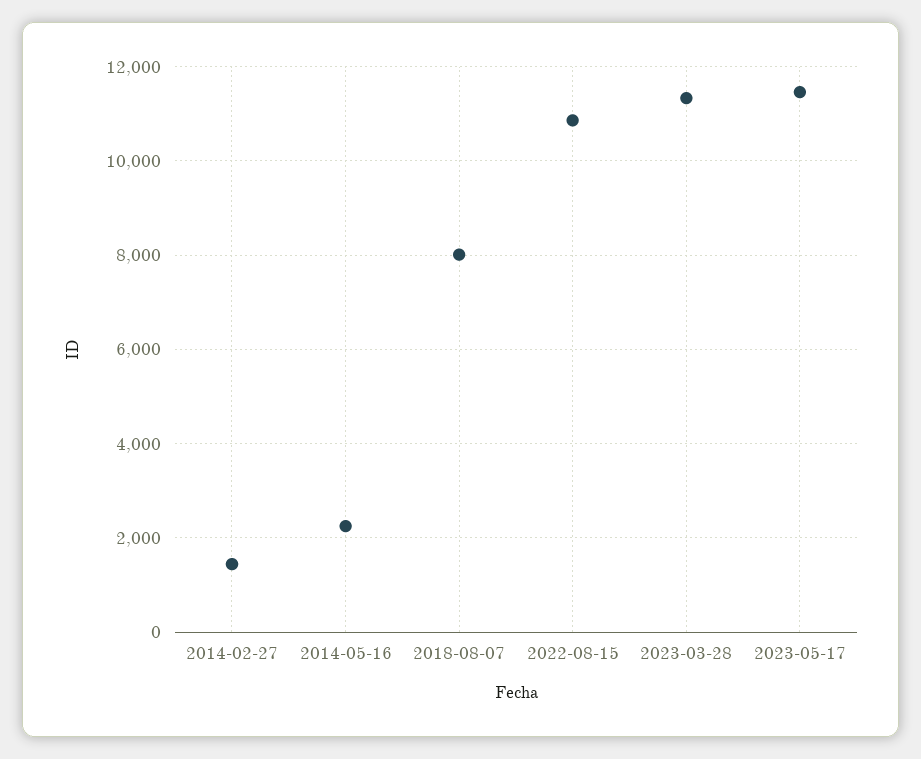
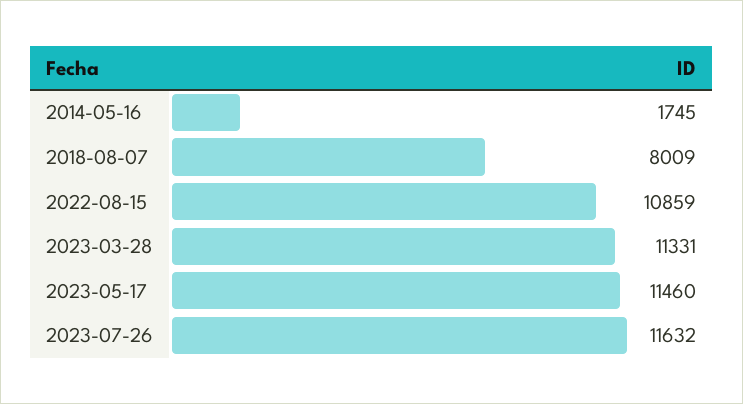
2014-02-27: 1400 -> none
2014-05-16: 2200 -> 1745
2023-07-26: none -> 11632

